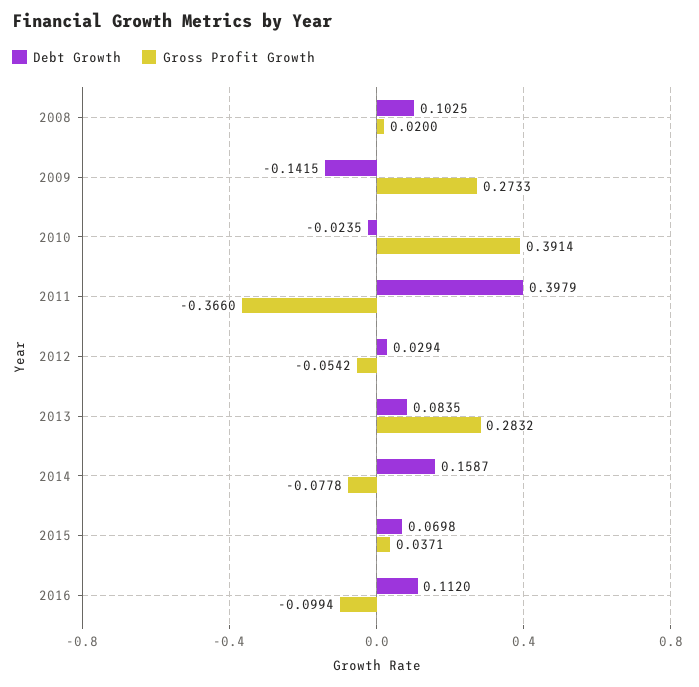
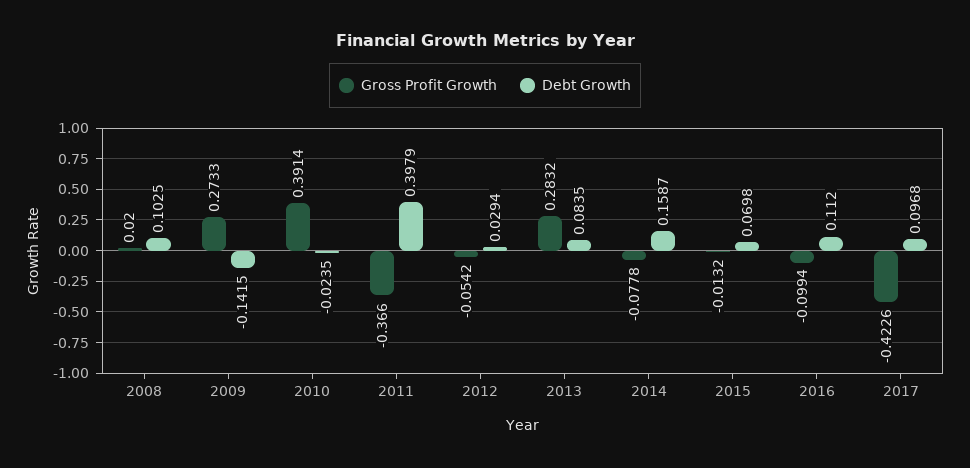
Gross Profit Growth, 2015: 0.0371 -> -0.0132
Gross Profit Growth, 2017: none -> -0.4226
Debt Growth, 2017: none -> 0.0968

